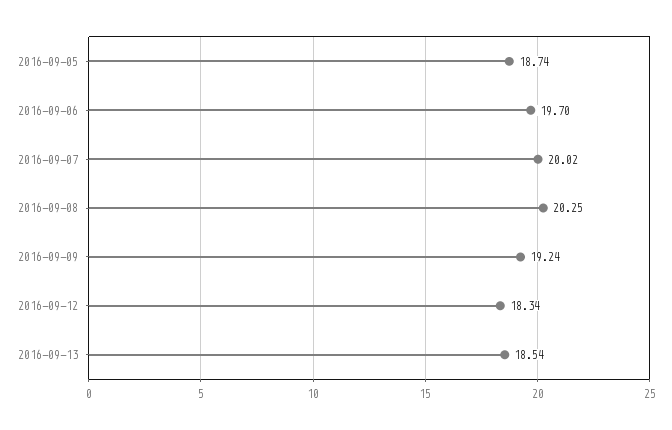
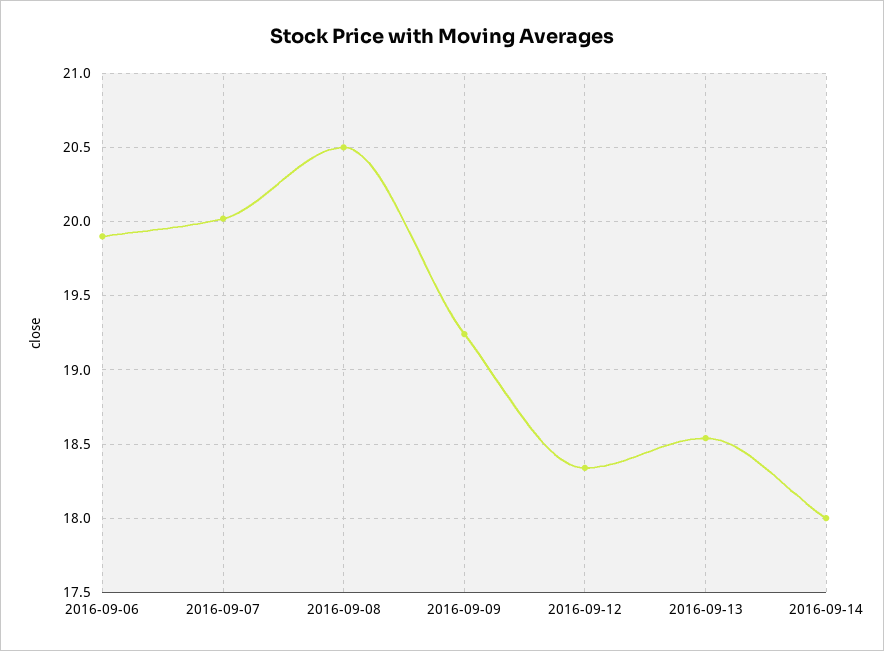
2016-09-05: 18.74 -> none
2016-09-06: 19.7 -> 19.9
2016-09-08: 20.25 -> 20.5
2016-09-14: none -> 18

